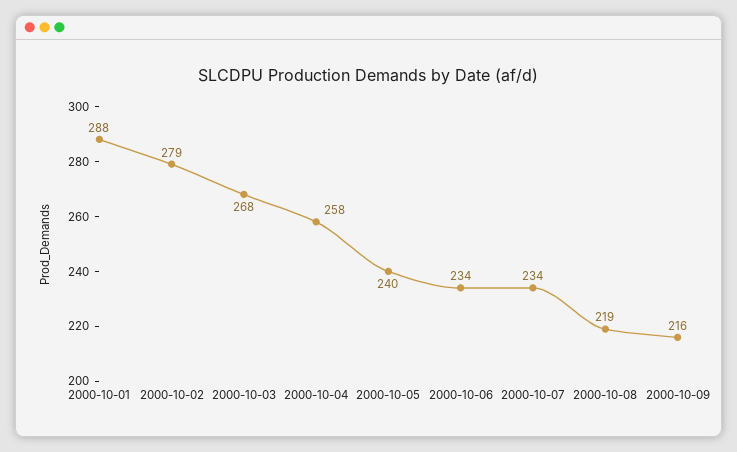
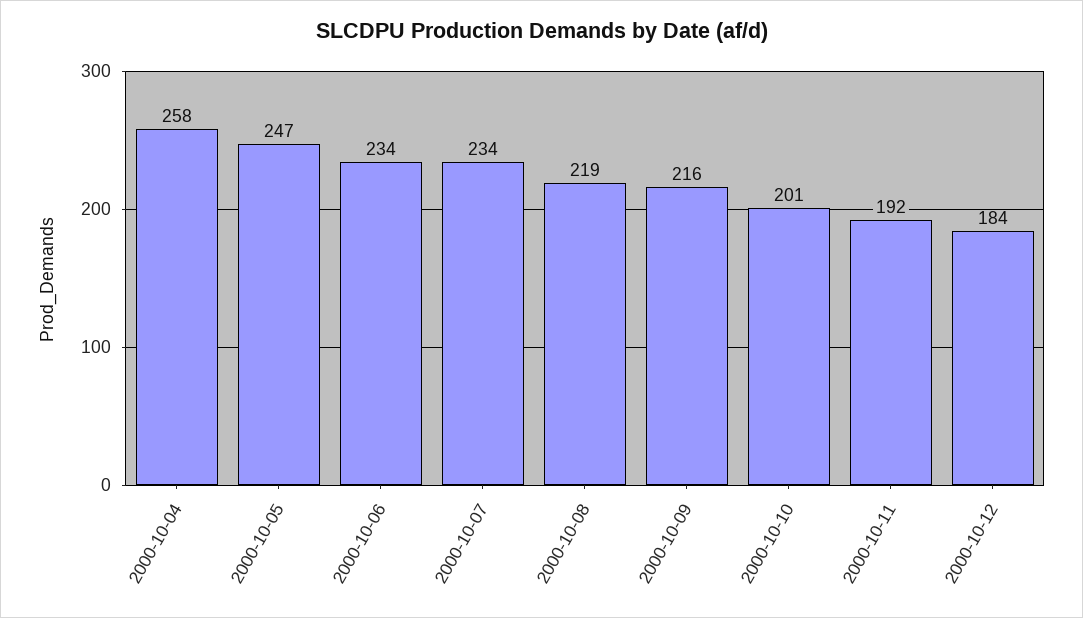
2000-10-01: 288 -> none
2000-10-02: 279 -> none
2000-10-03: 268 -> none
2000-10-05: 240 -> 247
2000-10-10: none -> 201
2000-10-11: none -> 192
2000-10-12: none -> 184

